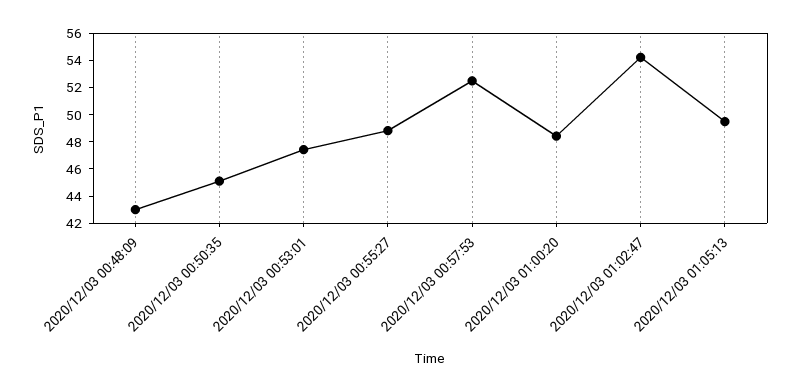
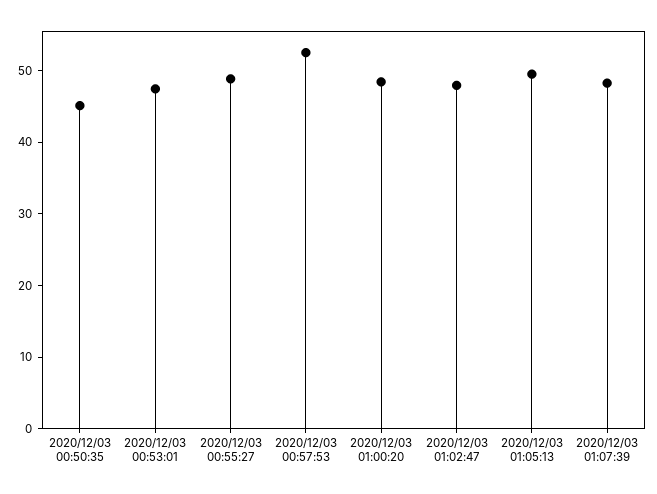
2020/12/03 00:48:09: 43 -> none
2020/12/03 01:02:47: 54 -> 48
2020/12/03 01:07:39: none -> 48

